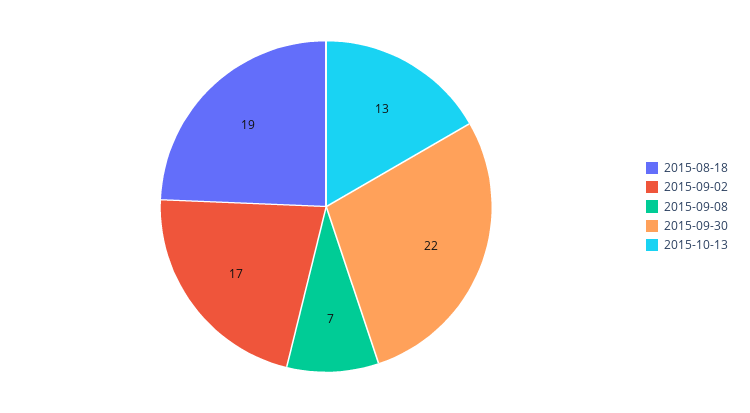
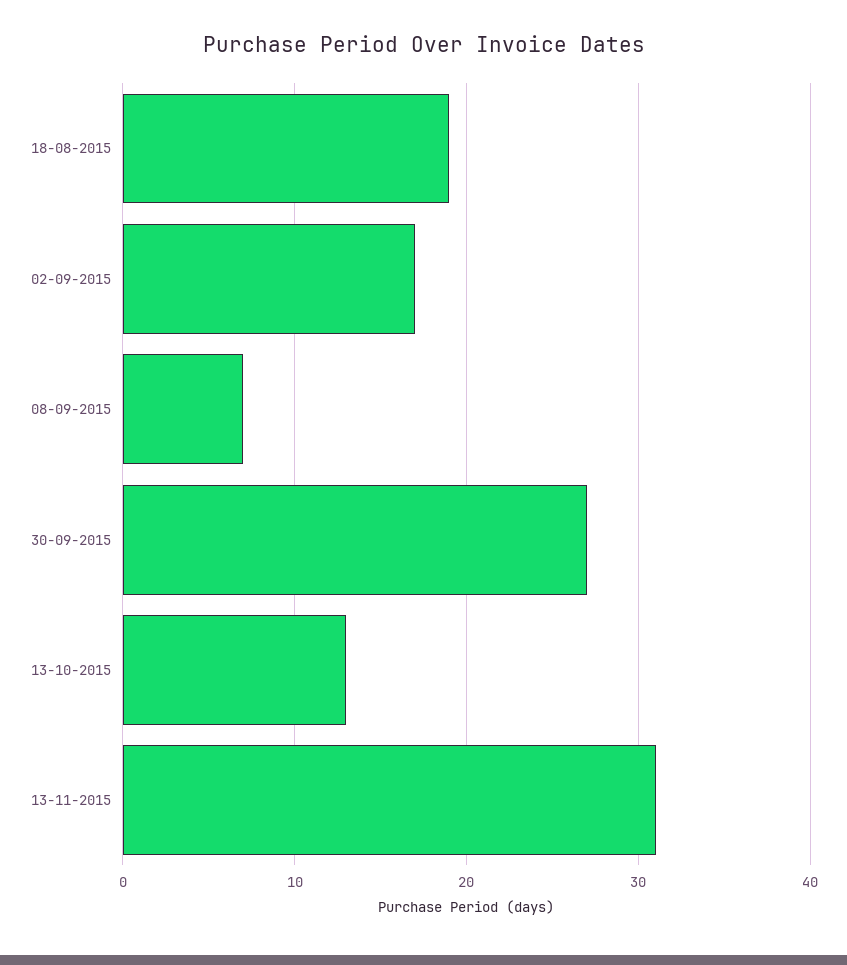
2015-09-30: 22 -> 27
13-11-2015: none -> 31

